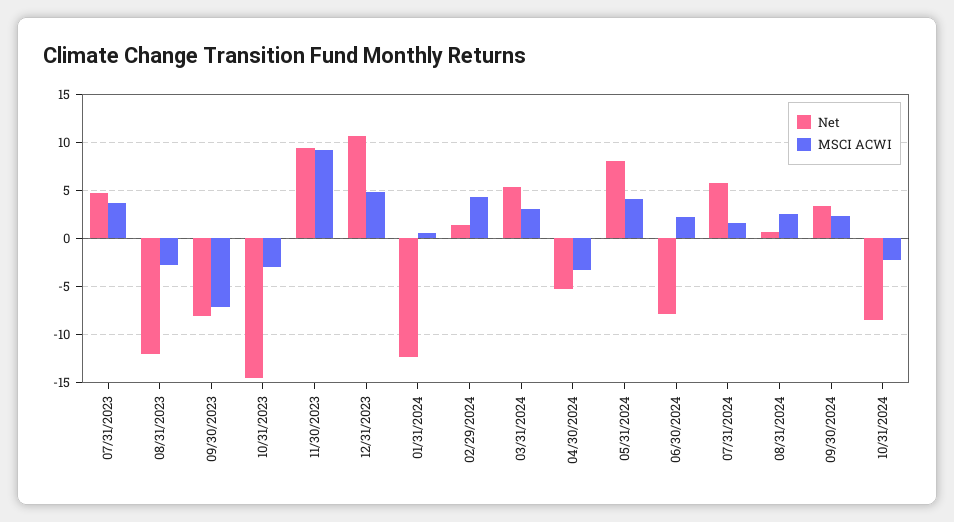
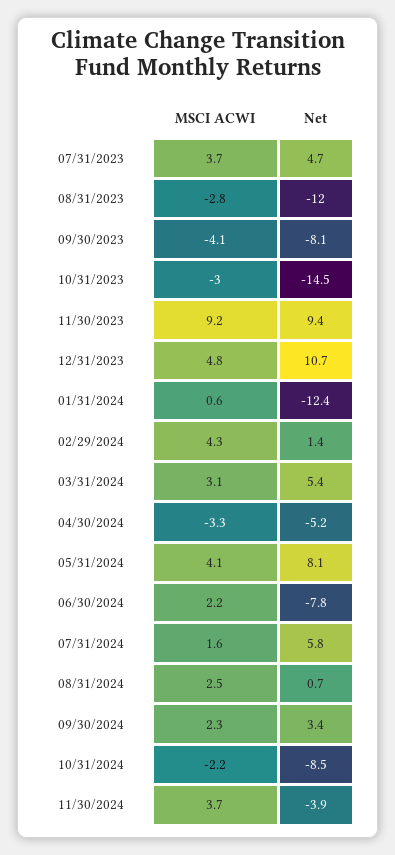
MSCI ACWI, 09/30/2023: -7 -> -4.1
MSCI ACWI, 11/30/2024: none -> 3.7
Net, 11/30/2024: none -> -3.9

